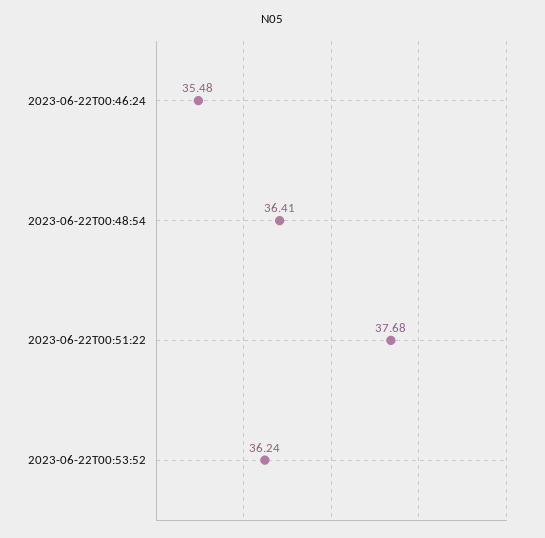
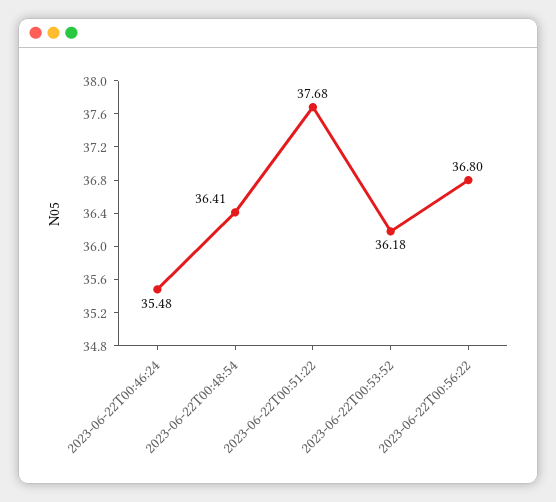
2023-06-22T00:53:52: 36.24 -> 36.18
2023-06-22T00:56:22: none -> 36.8

